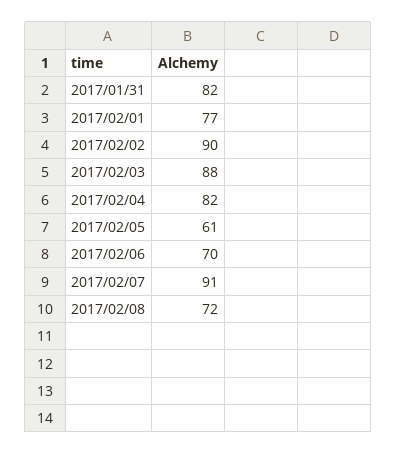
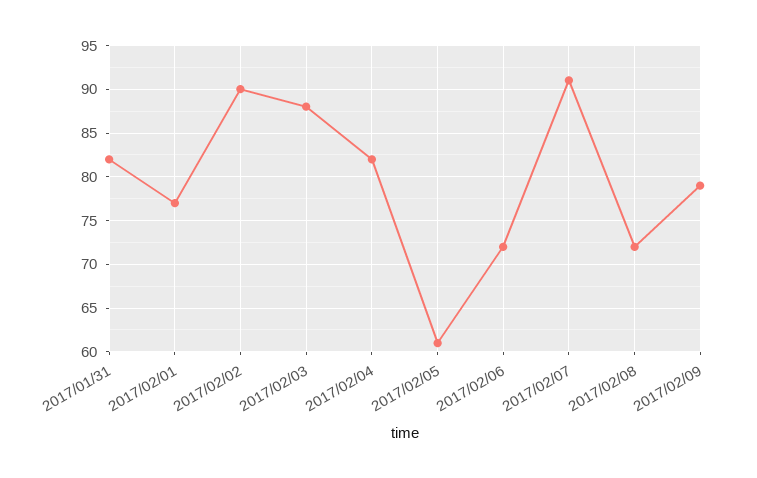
2017/02/06: 70 -> 72
2017/02/09: none -> 79

